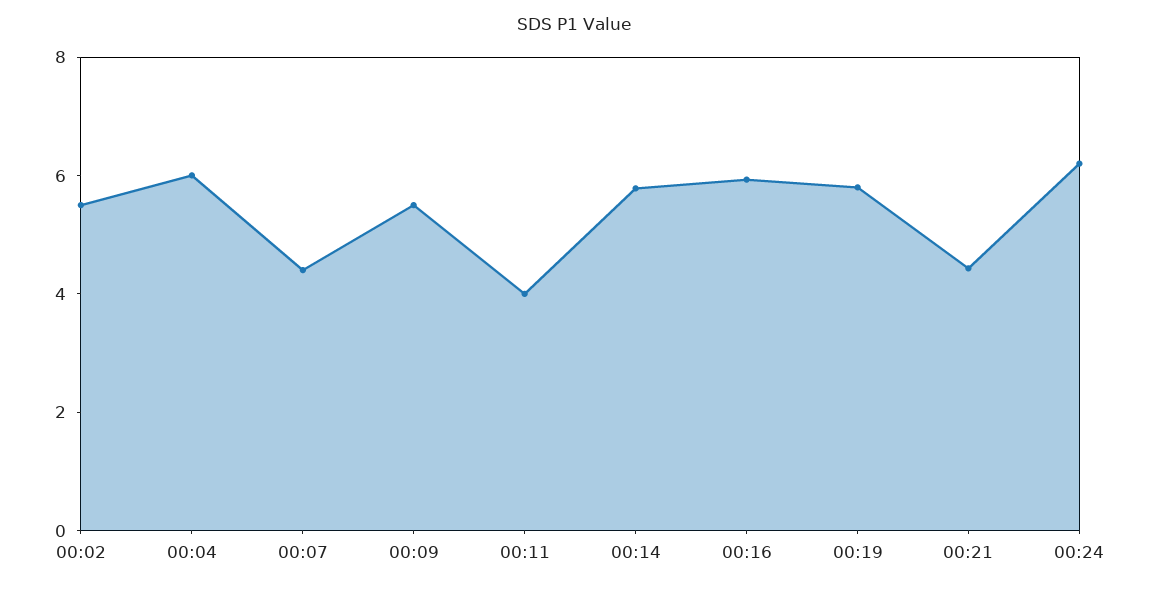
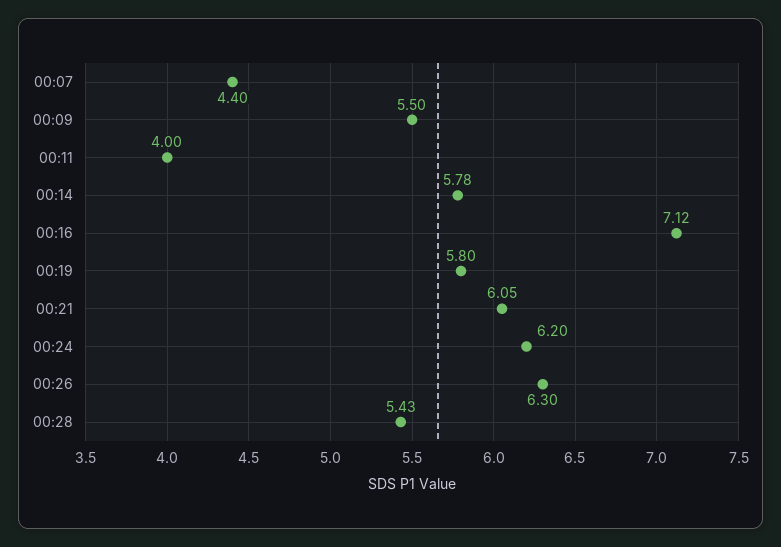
00:02: 5.5 -> none
00:04: 6 -> none
00:16: 6 -> 7.12
00:21: 4.5 -> 6.05
00:26: none -> 6.3
00:28: none -> 5.43

